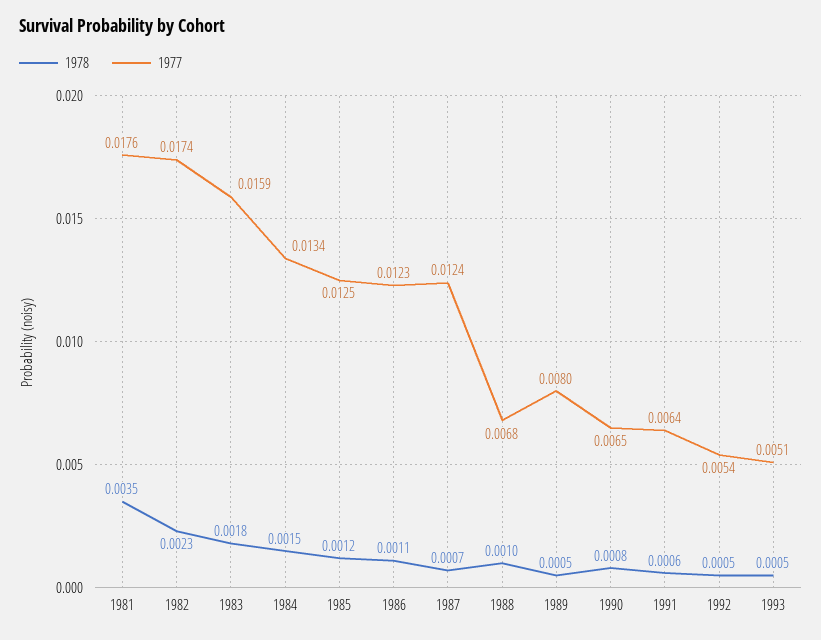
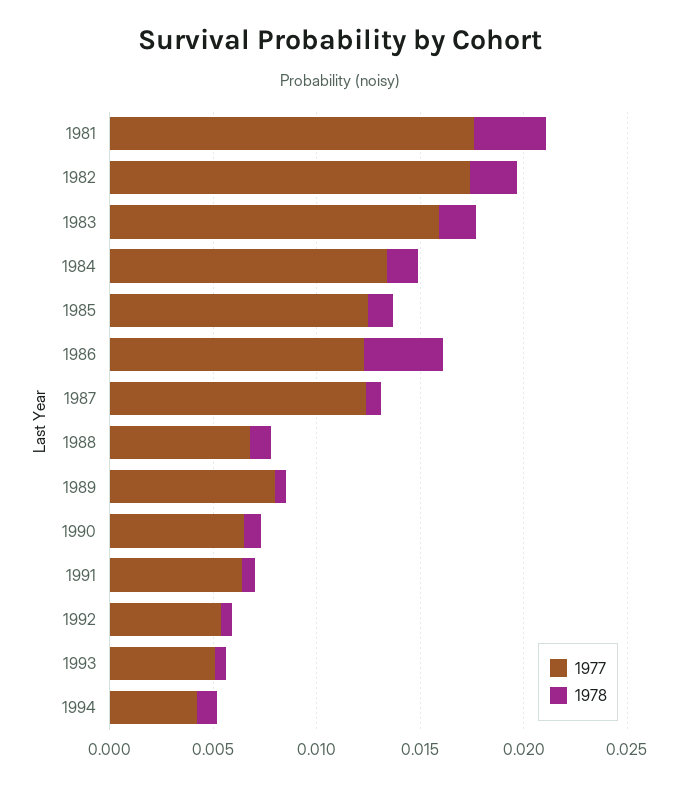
1978, 1986: 0.0011 -> 0.004
1977, 1994: none -> 0.004
1978, 1994: none -> 0.001

